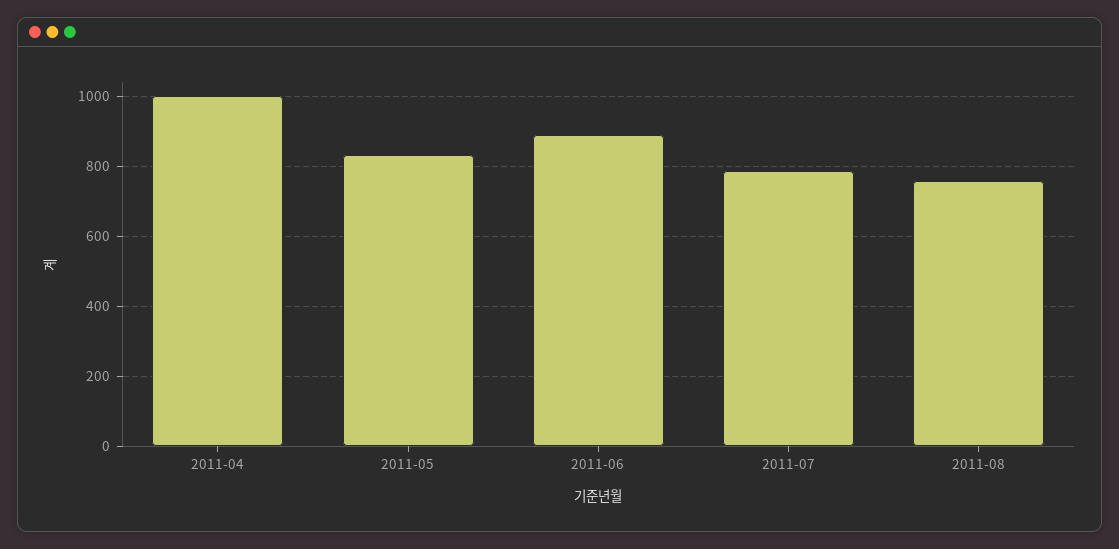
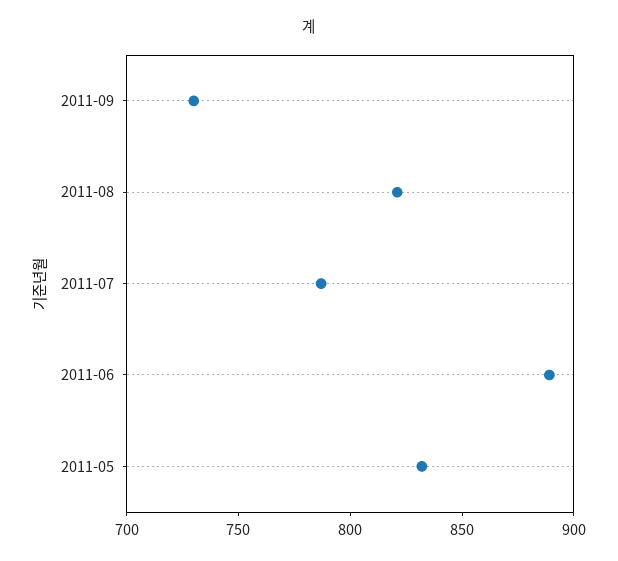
2011-04: 1000 -> none
2011-08: 760 -> 820
2011-09: none -> 730

